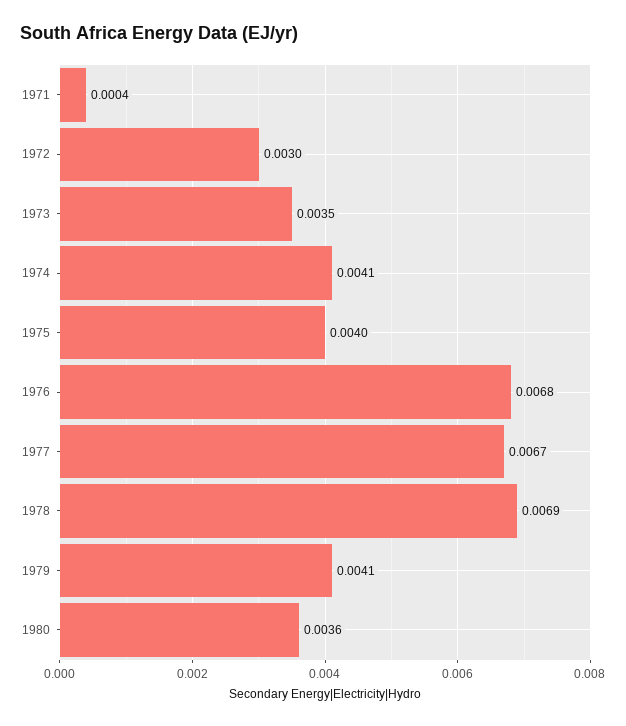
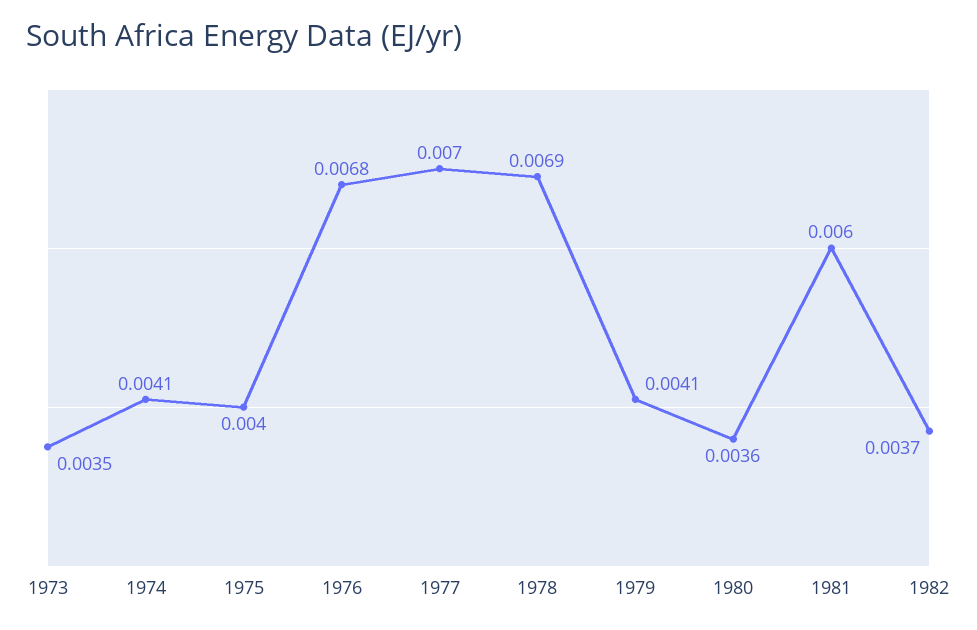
1971: 0.0004 -> none
1972: 0.003 -> none
1977: 0.0067 -> 0.007
1981: none -> 0.006
1982: none -> 0.0037

